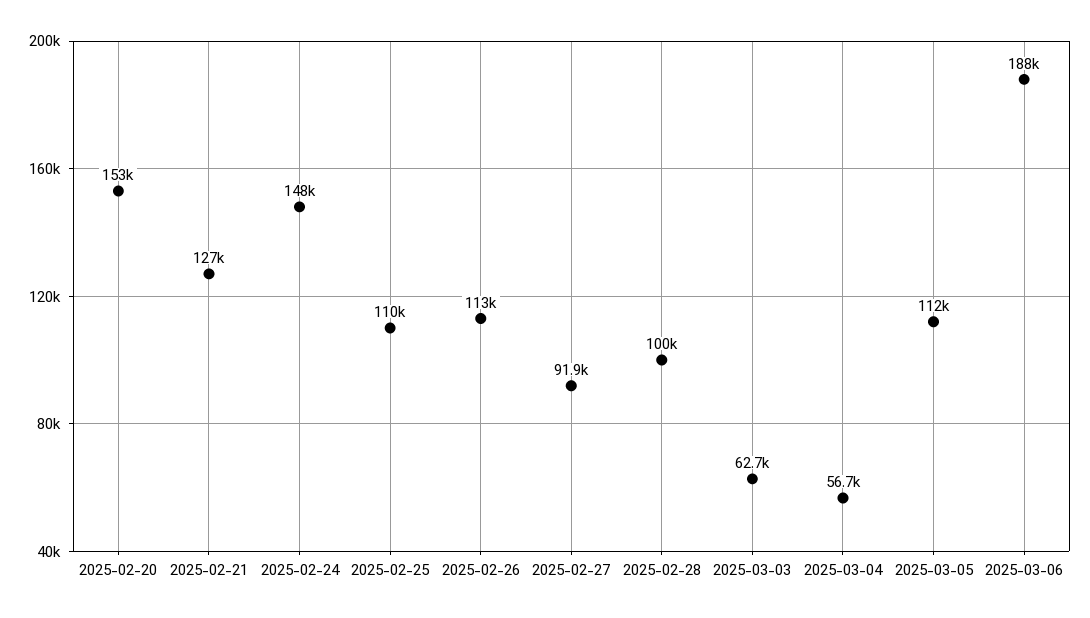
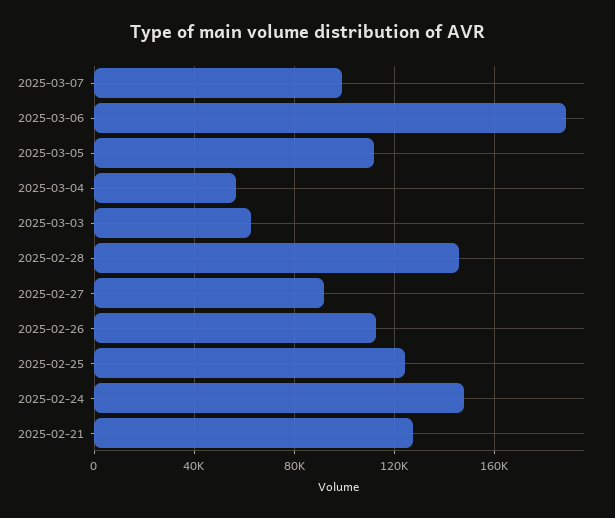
2025-02-20: 153000 -> none
2025-02-25: 110000 -> 125000
2025-02-28: 100000 -> 145000
2025-03-07: none -> 100000

